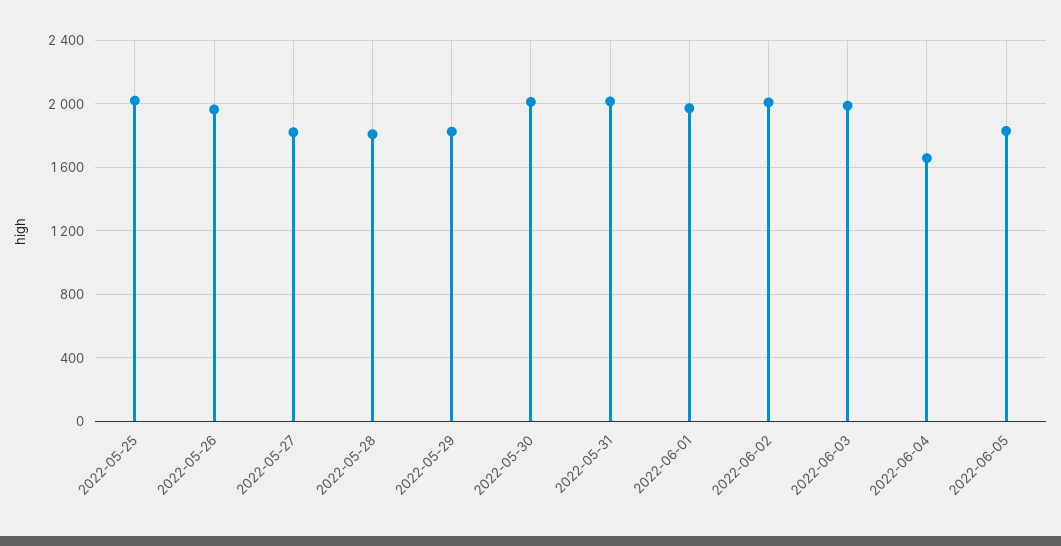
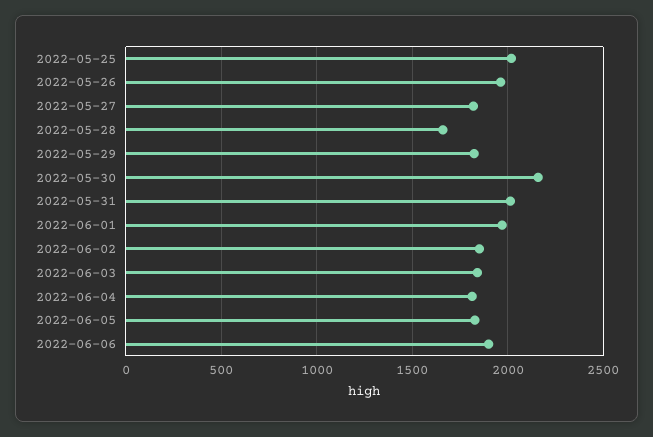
2022-05-28: 1800 -> 1650
2022-05-30: 2000 -> 2150
2022-06-02: 2000 -> 1850
2022-06-03: 2000 -> 1850
2022-06-04: 1650 -> 1800
2022-06-06: none -> 1900

